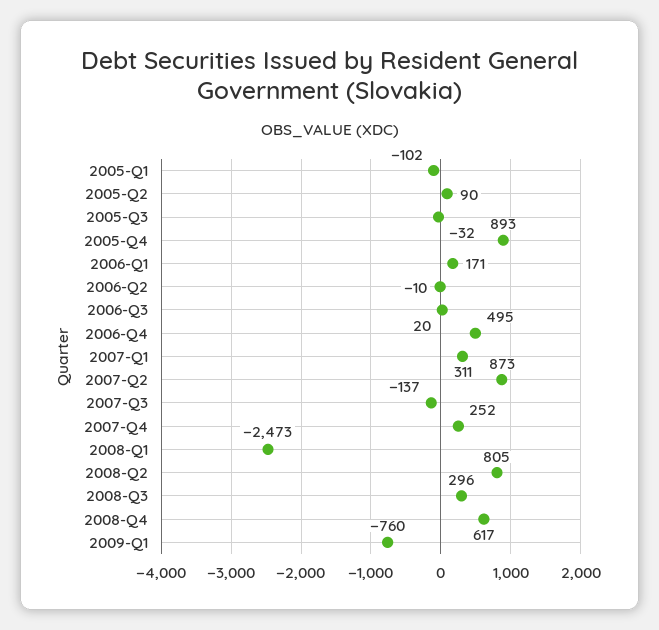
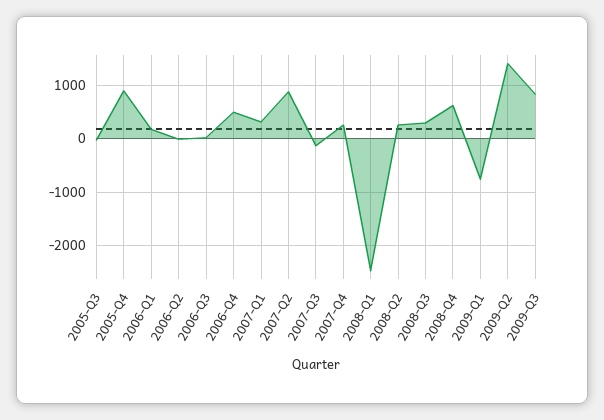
2005-Q1: -102 -> none
2005-Q2: 90 -> none
2008-Q2: 805 -> 200
2009-Q2: none -> 1400
2009-Q3: none -> 800

